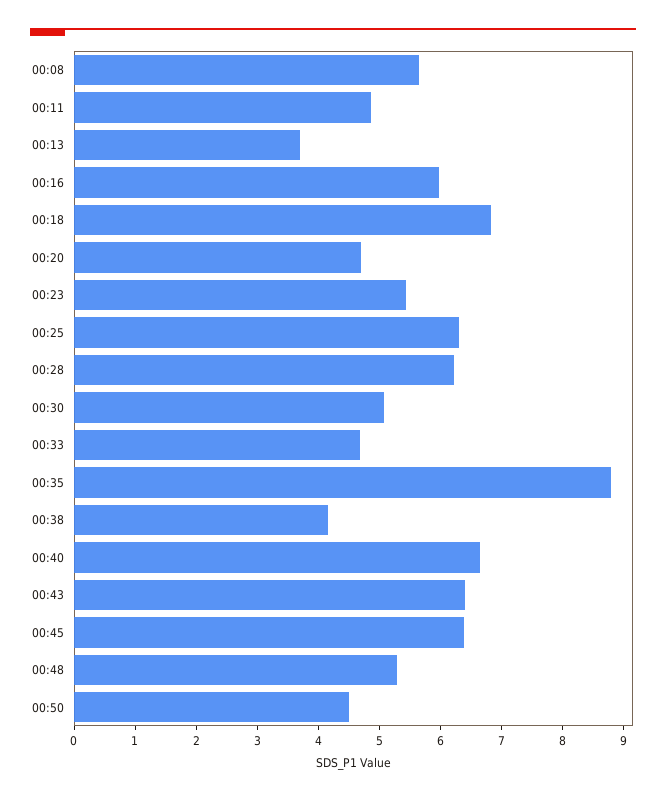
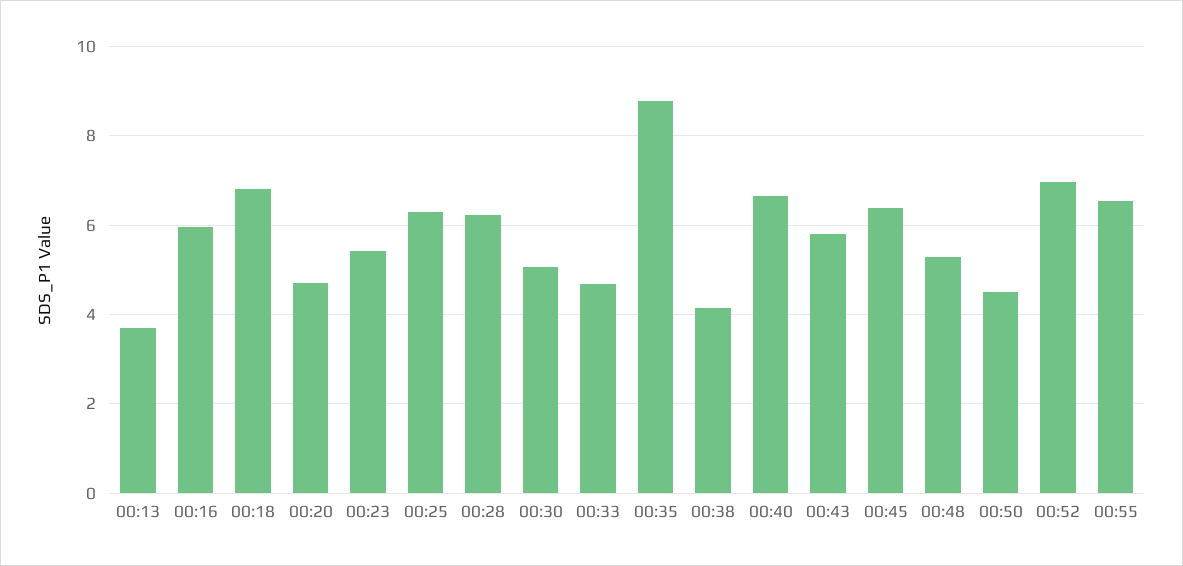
00:08: 5.6 -> none
00:11: 4.8 -> none
00:43: 6.4 -> 5.8
00:52: none -> 7
00:55: none -> 6.6

